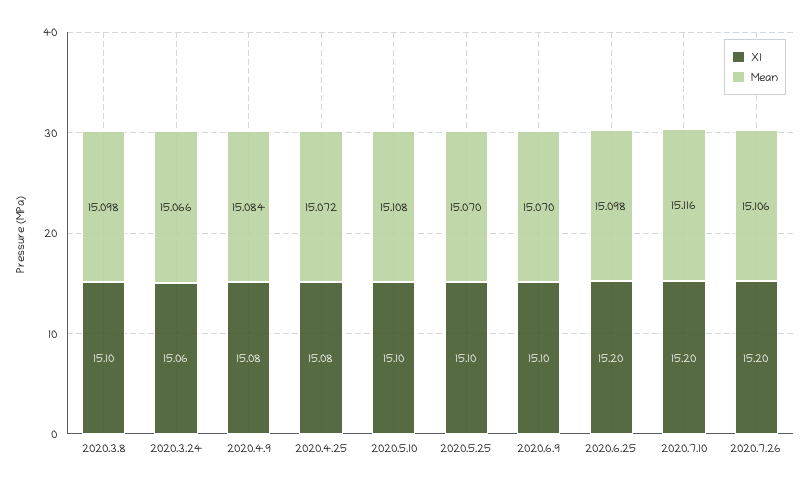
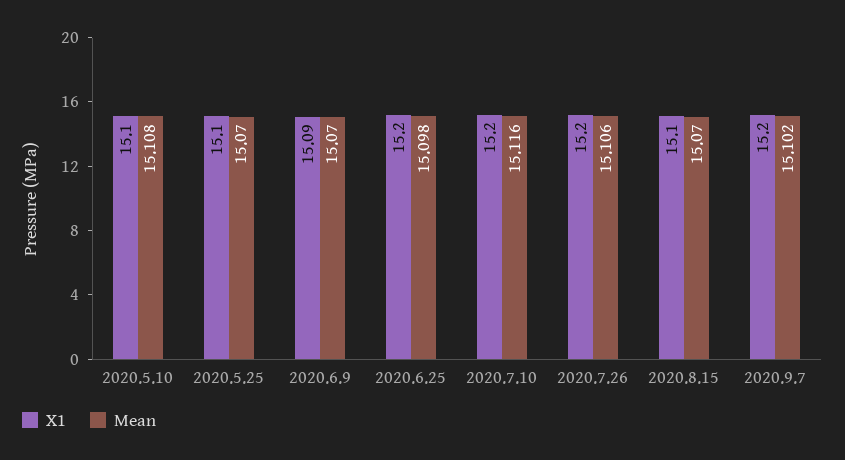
X1, 2020.3.8: 15.1 -> none
Mean, 2020.3.8: 15.098 -> none
X1, 2020.3.24: 15.06 -> none
Mean, 2020.3.24: 15.066 -> none
X1, 2020.4.9: 15.08 -> none
Mean, 2020.4.9: 15.084 -> none
X1, 2020.4.25: 15.08 -> none
Mean, 2020.4.25: 15.072 -> none
X1, 2020.6.9: 15.1 -> 15.09
X1, 2020.8.15: none -> 15.1
Mean, 2020.8.15: none -> 15.07
X1, 2020.9.7: none -> 15.2
Mean, 2020.9.7: none -> 15.102

